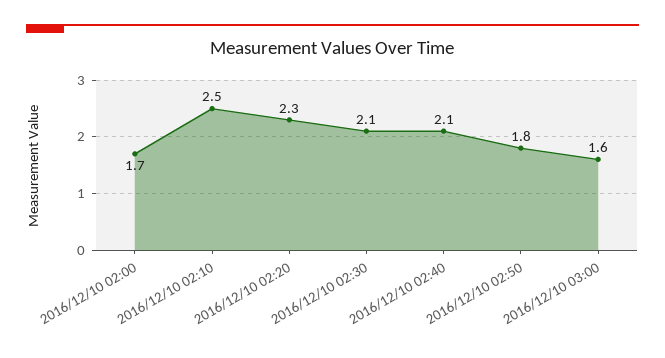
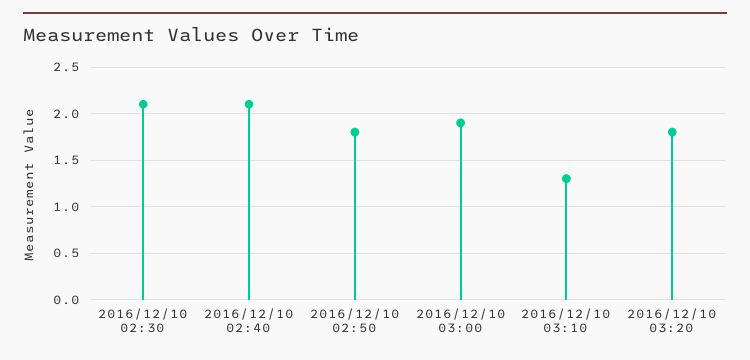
2016/12/10 02:00: 1.7 -> none
2016/12/10 02:10: 2.5 -> none
2016/12/10 02:20: 2.3 -> none
2016/12/10 03:00: 1.6 -> 1.9
2016/12/10 03:10: none -> 1.3
2016/12/10 03:20: none -> 1.8

